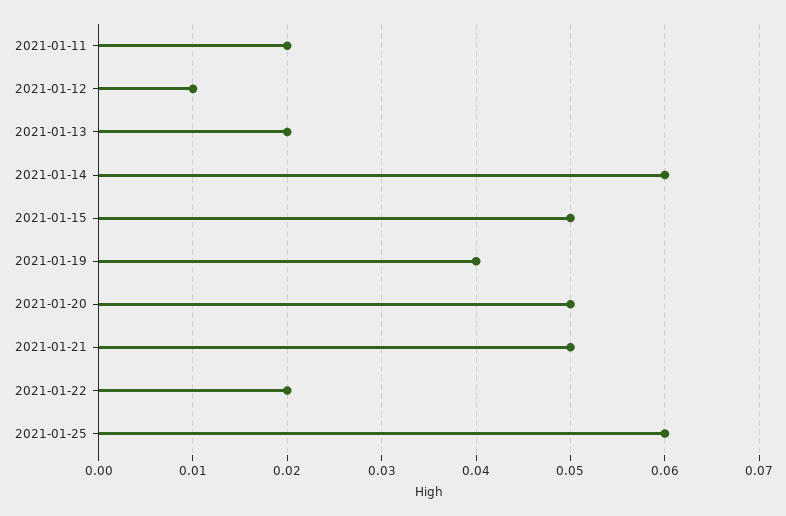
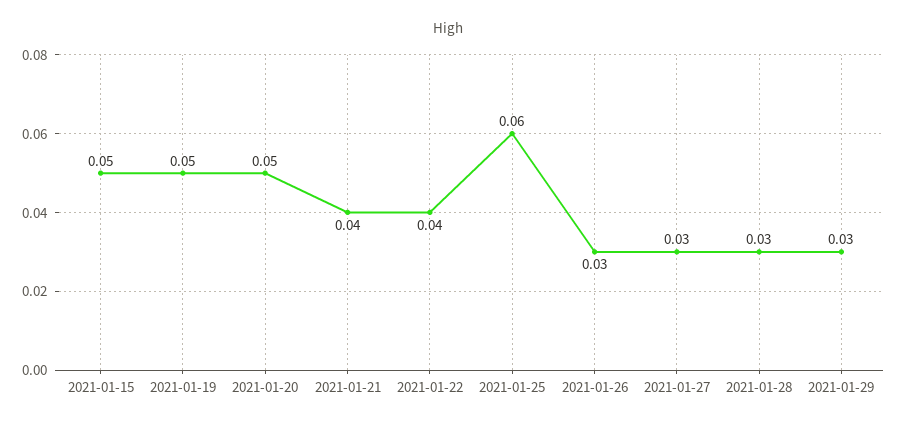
2021-01-11: 0.02 -> none
2021-01-12: 0.01 -> none
2021-01-13: 0.02 -> none
2021-01-14: 0.06 -> none
2021-01-19: 0.04 -> 0.05
2021-01-21: 0.05 -> 0.04
2021-01-22: 0.02 -> 0.04
2021-01-26: none -> 0.03
2021-01-27: none -> 0.03
2021-01-28: none -> 0.03
2021-01-29: none -> 0.03

